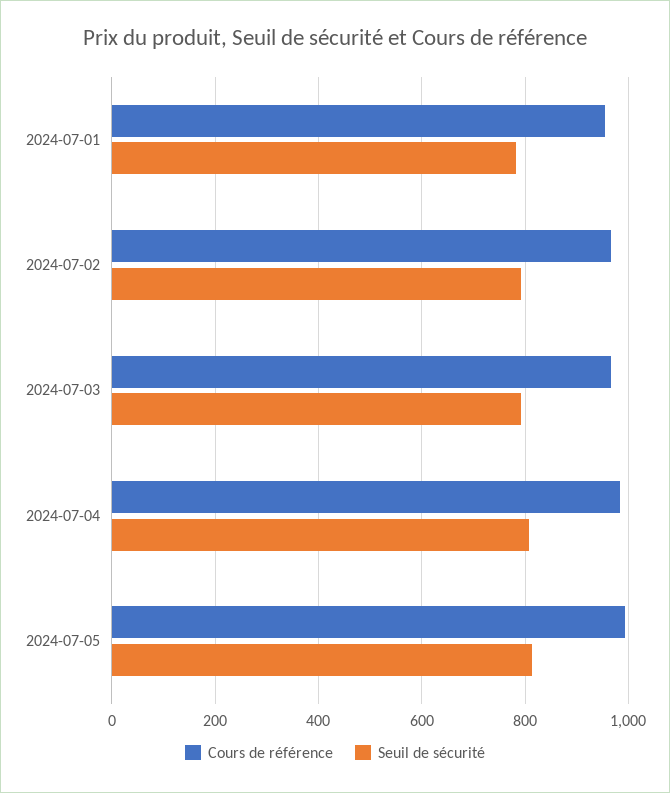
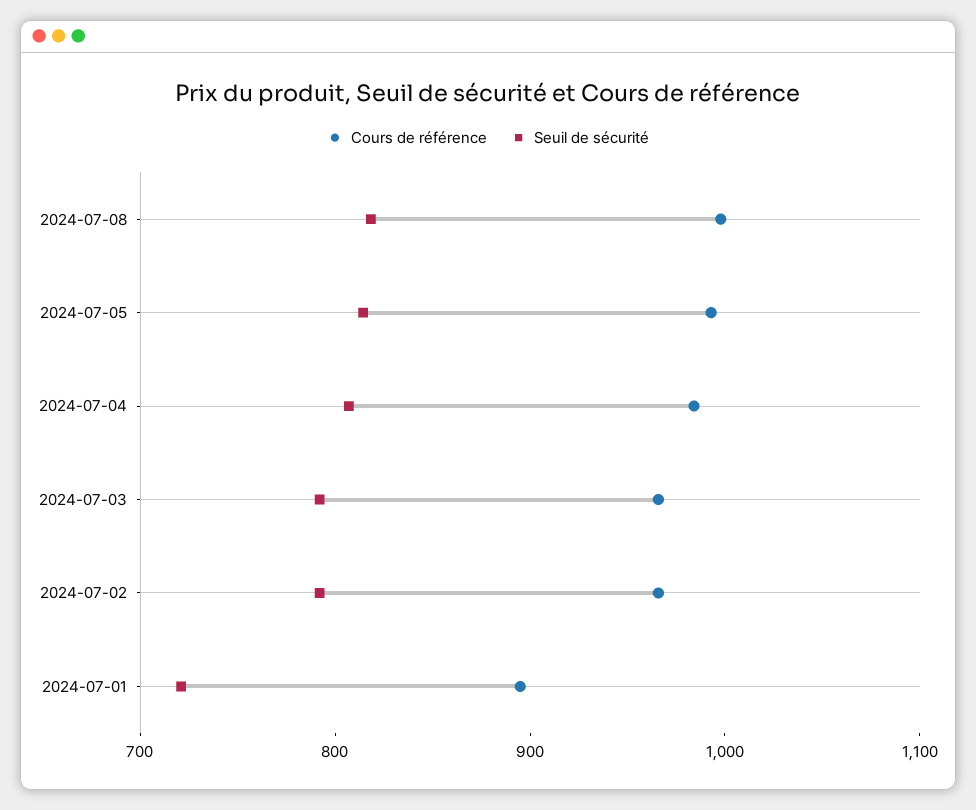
Cours de référence, 2024-07-01: 960 -> 900
Seuil de sécurité, 2024-07-01: 780 -> 720
Cours de référence, 2024-07-08: none -> 1000
Seuil de sécurité, 2024-07-08: none -> 820

